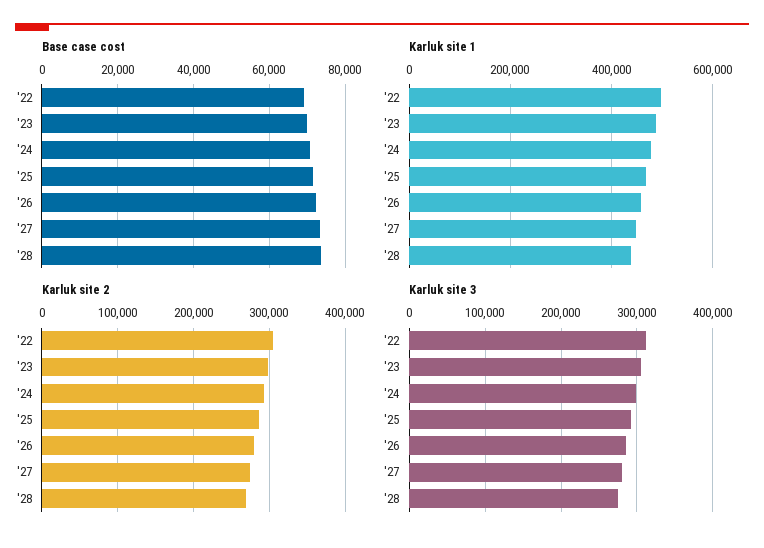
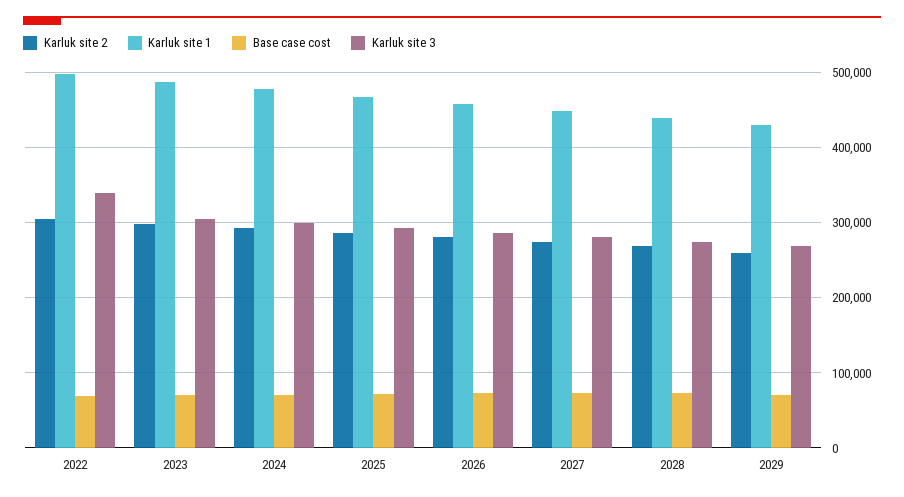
Karluk site 3, '22: 310000 -> 340000
Karluk site 2, 2029: none -> 260000
Karluk site 1, 2029: none -> 430000
Base case cost, 2029: none -> 70000
Karluk site 3, 2029: none -> 270000

